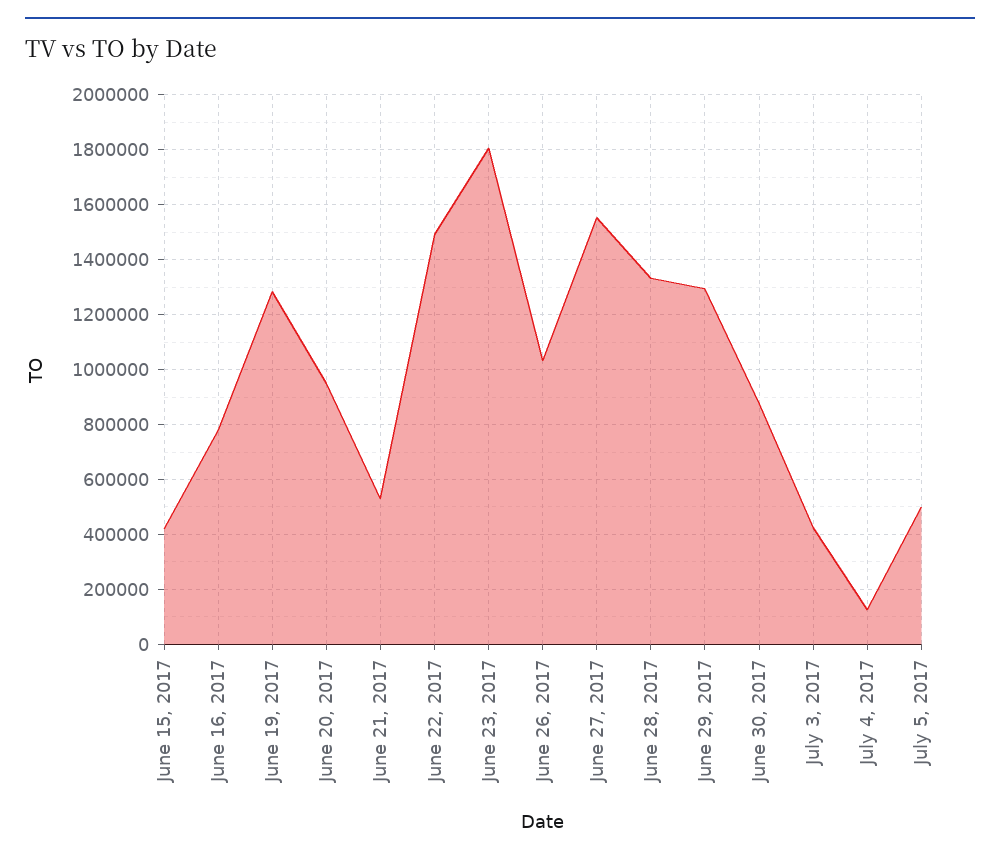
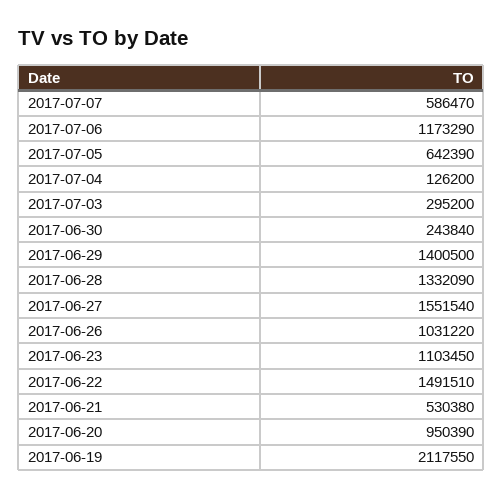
June 15, 2017: 425000 -> none
June 16, 2017: 775000 -> none
June 19, 2017: 1275000 -> 2117550
June 23, 2017: 1800000 -> 1103450
June 29, 2017: 1300000 -> 1400500
June 30, 2017: 875000 -> 243840
July 3, 2017: 425000 -> 295200
July 5, 2017: 500000 -> 642390
2017-07-07: none -> 586470
2017-07-06: none -> 1173290

